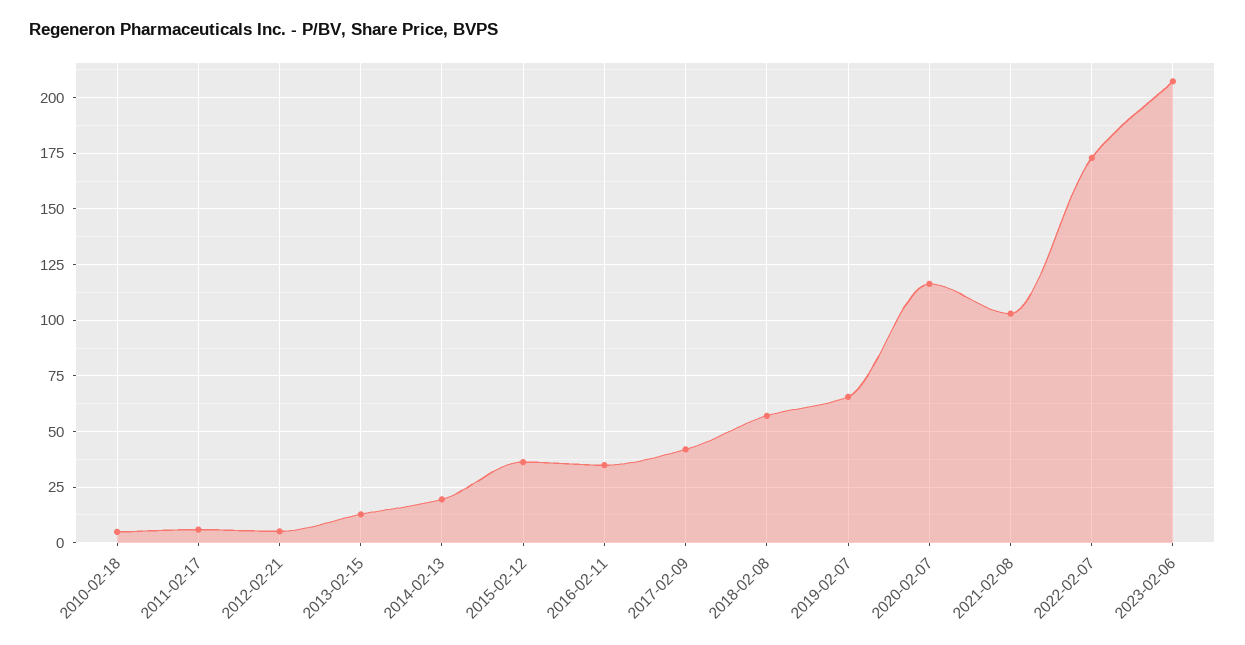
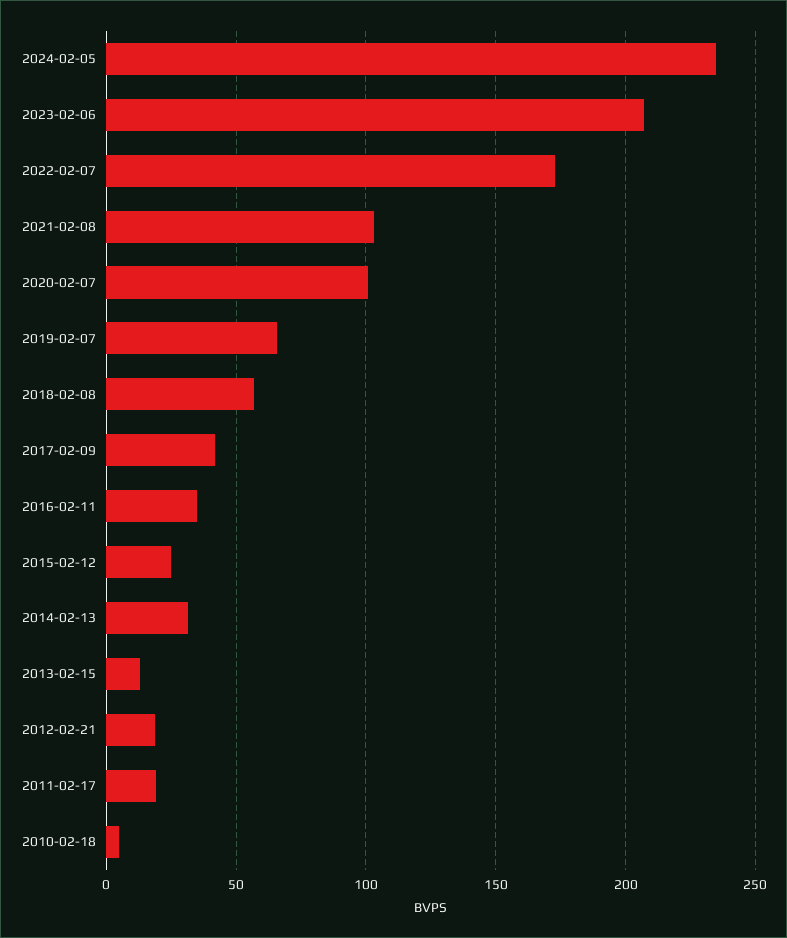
2011-02-17: 5 -> 20
2012-02-21: 5 -> 20
2014-02-13: 20 -> 30
2015-02-12: 35 -> 25
2020-02-07: 115 -> 100
2024-02-05: none -> 235

